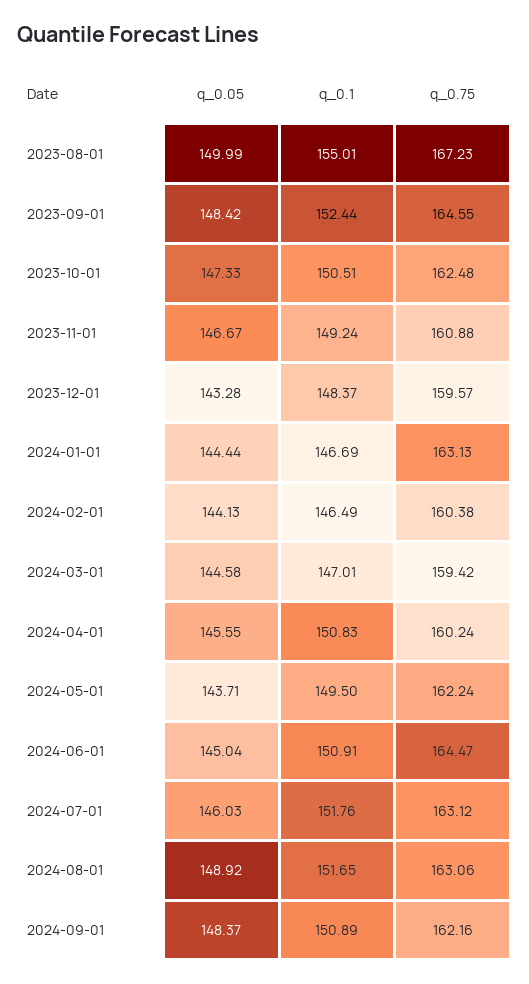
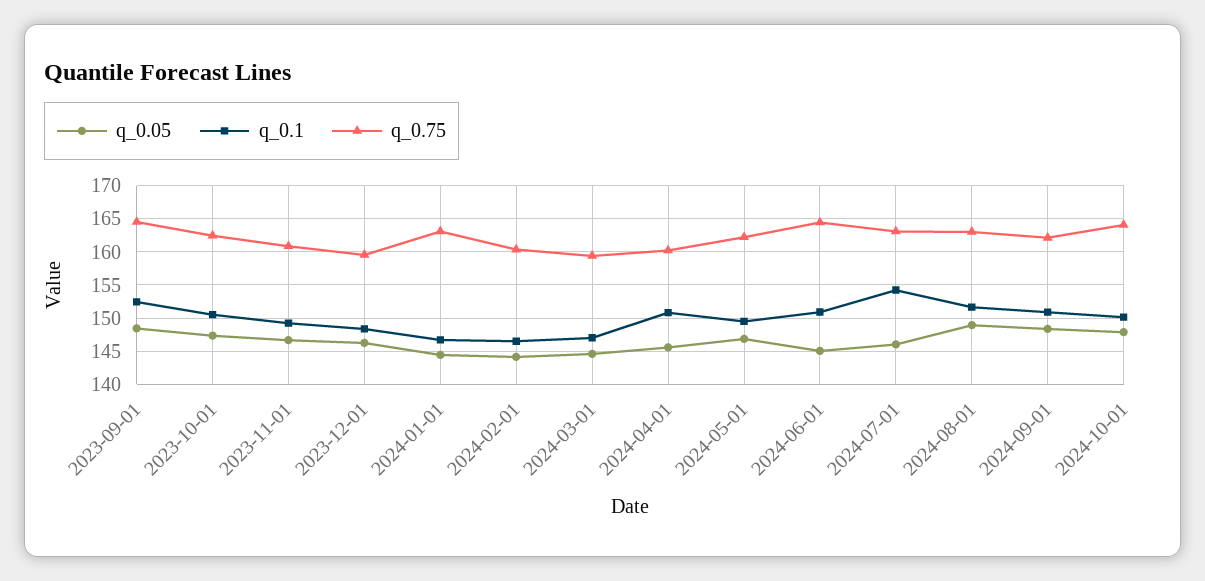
q_0.05, 2023-08-01: 149.99 -> none
q_0.1, 2023-08-01: 155.01 -> none
q_0.75, 2023-08-01: 167.23 -> none
q_0.05, 2023-12-01: 143.28 -> 146
q_0.05, 2024-05-01: 143.71 -> 147
q_0.1, 2024-07-01: 151.76 -> 154
q_0.05, 2024-10-01: none -> 148
q_0.1, 2024-10-01: none -> 150
q_0.75, 2024-10-01: none -> 164

